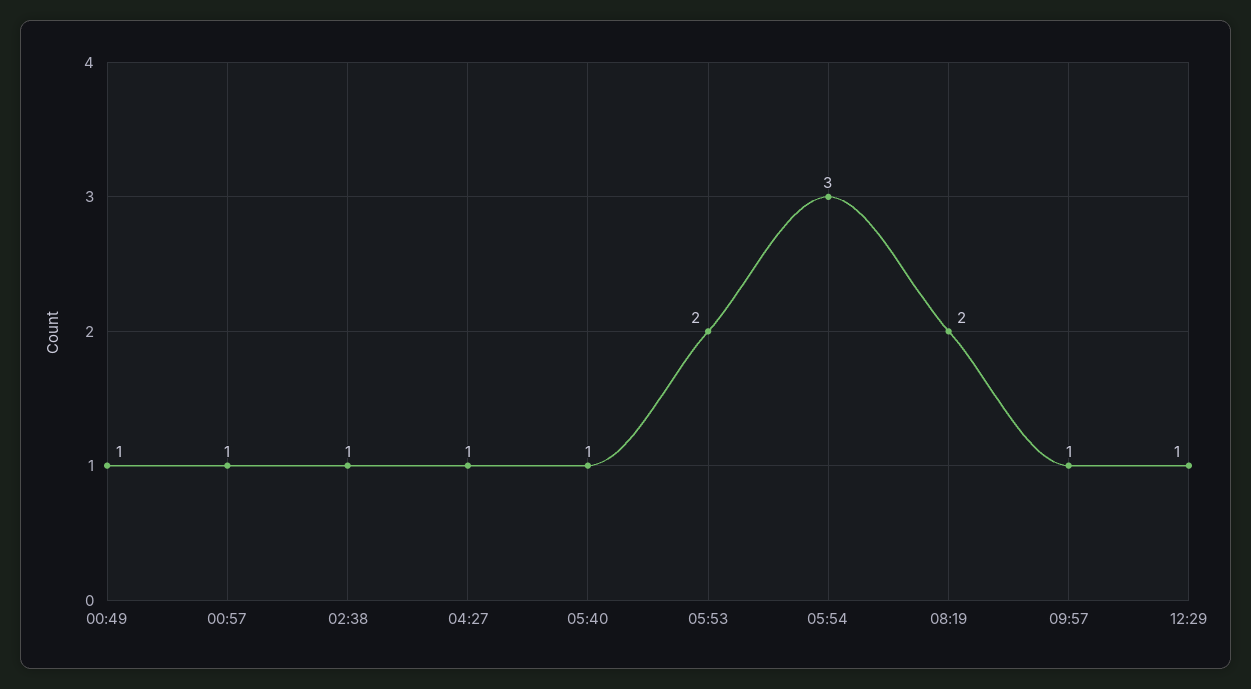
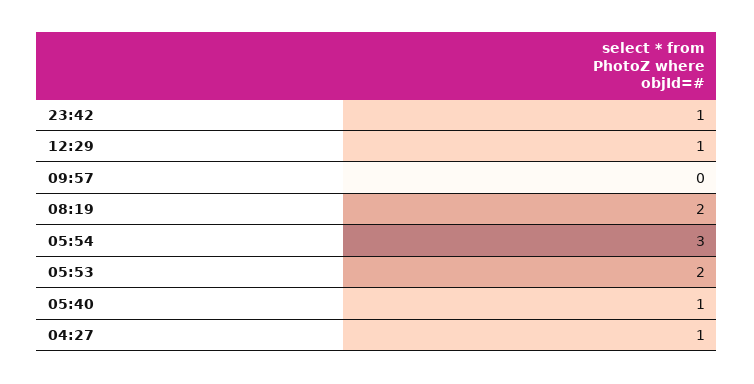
00:49: 1 -> none
00:57: 1 -> none
02:38: 1 -> none
09:57: 1 -> 0
23:42: none -> 1

